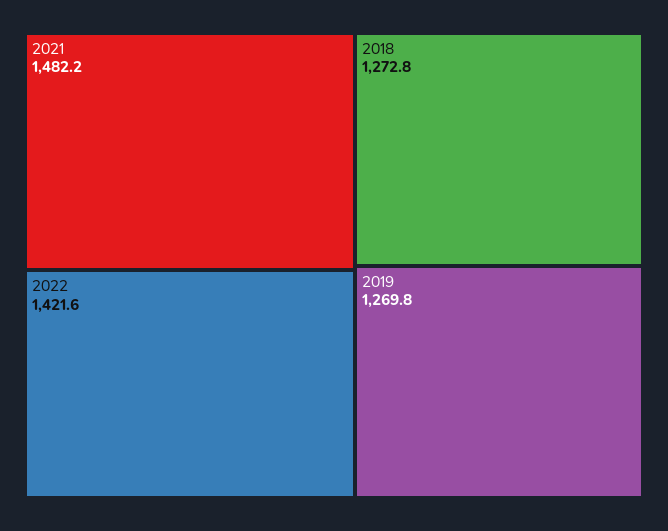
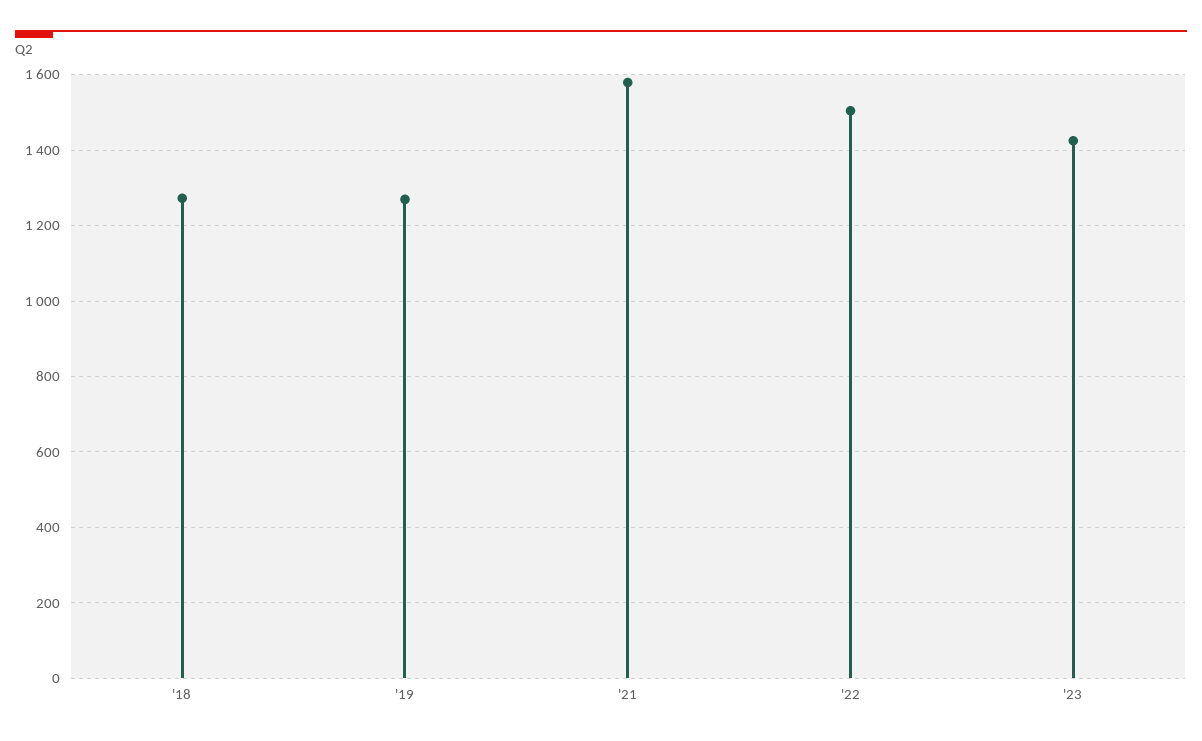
2021: 1482.2 -> 1580
2022: 1421.6 -> 1500
'23: none -> 1420

